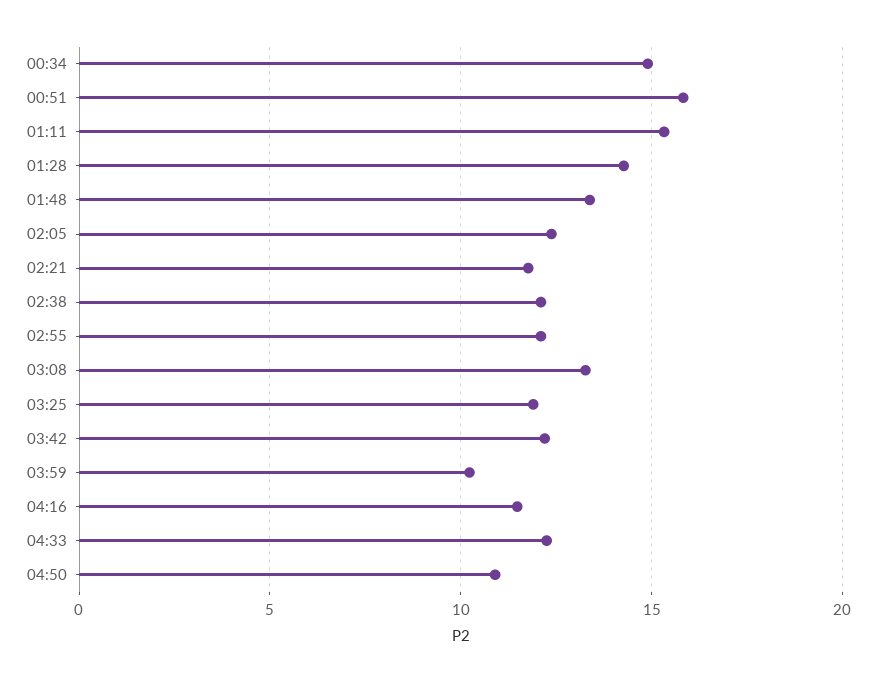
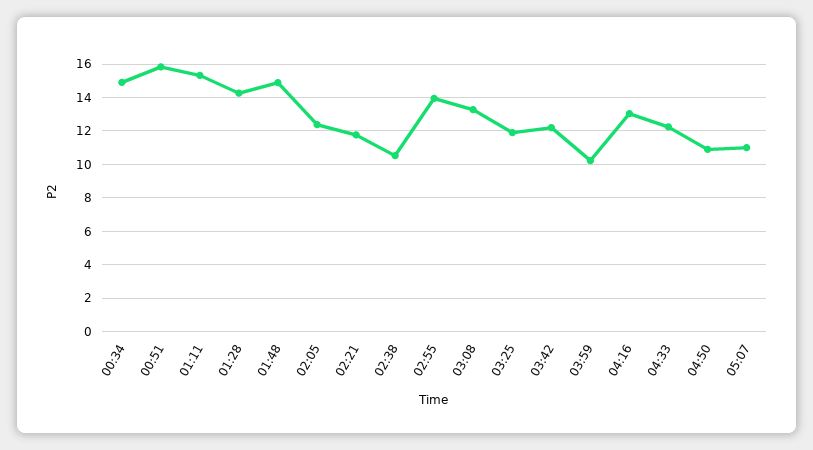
01:48: 13.5 -> 15
02:38: 12 -> 10.5
02:55: 12 -> 14
04:16: 11.5 -> 13
05:07: none -> 11

